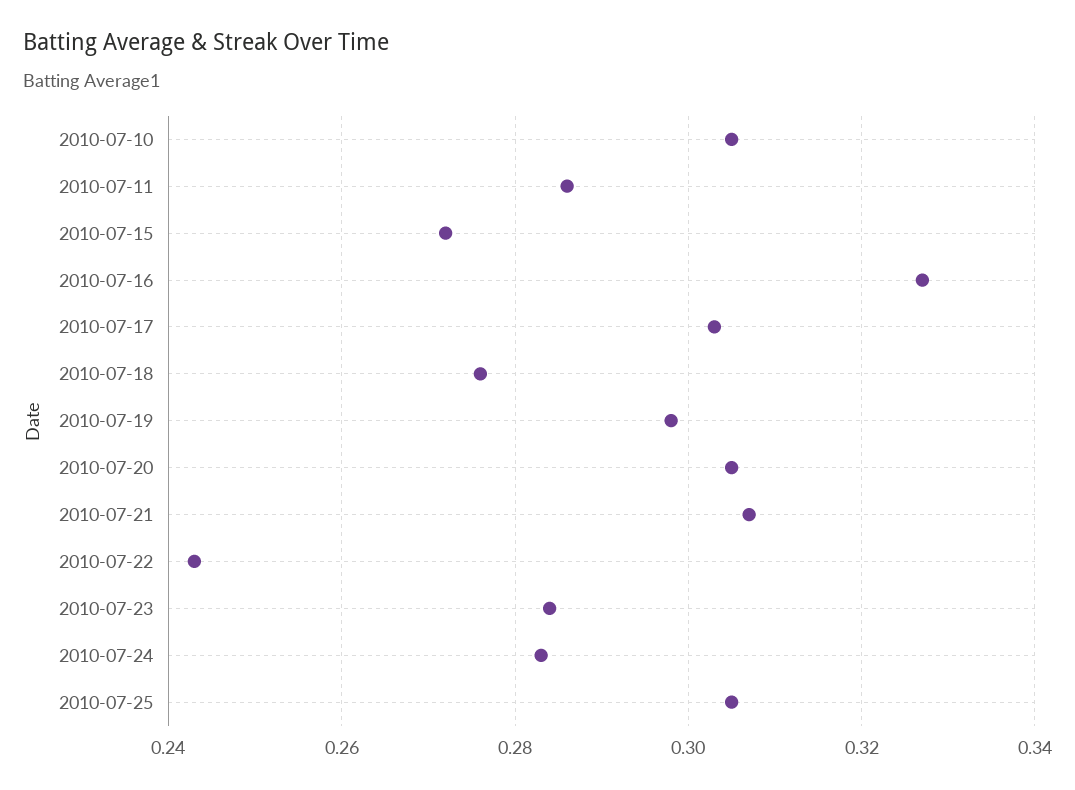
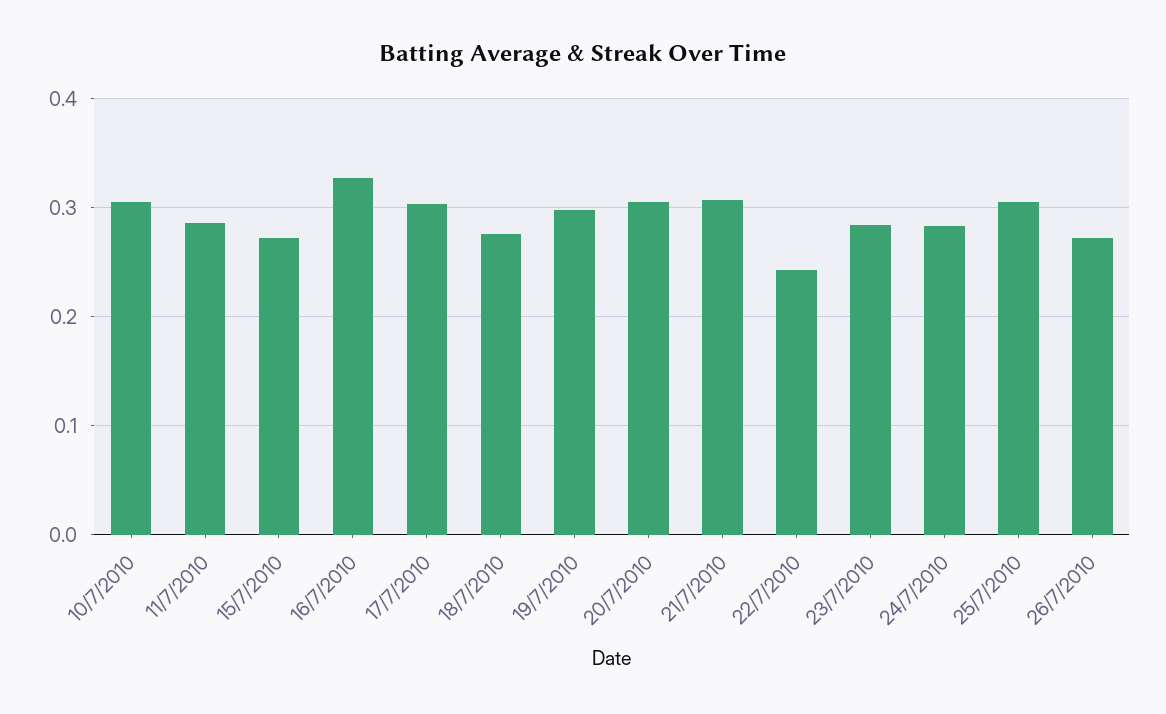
26/7/2010: none -> 0.27

